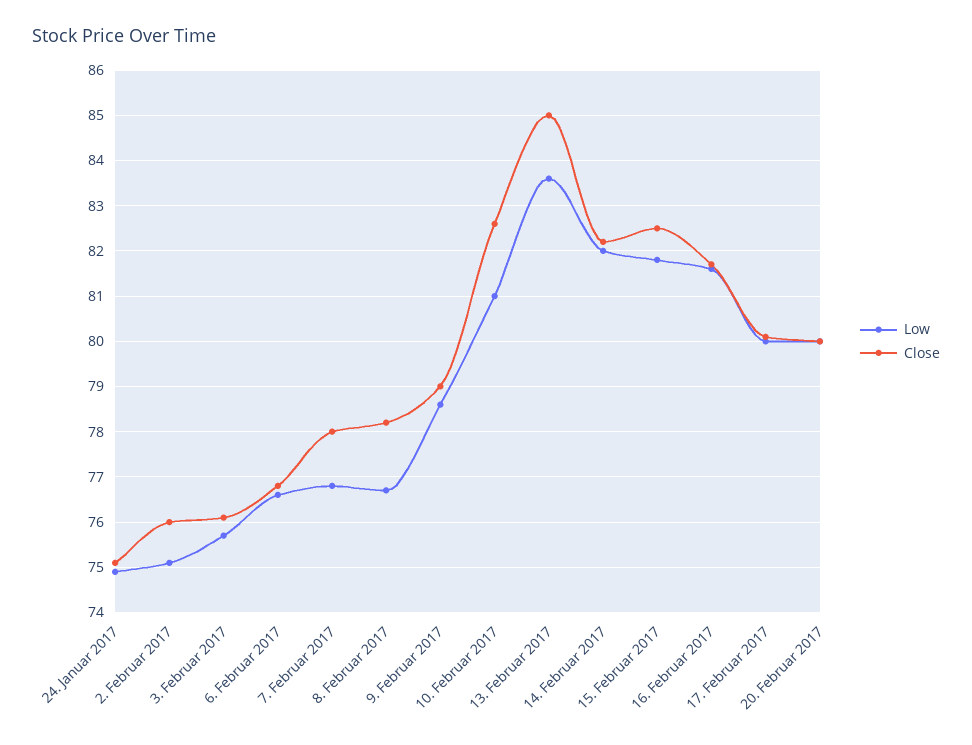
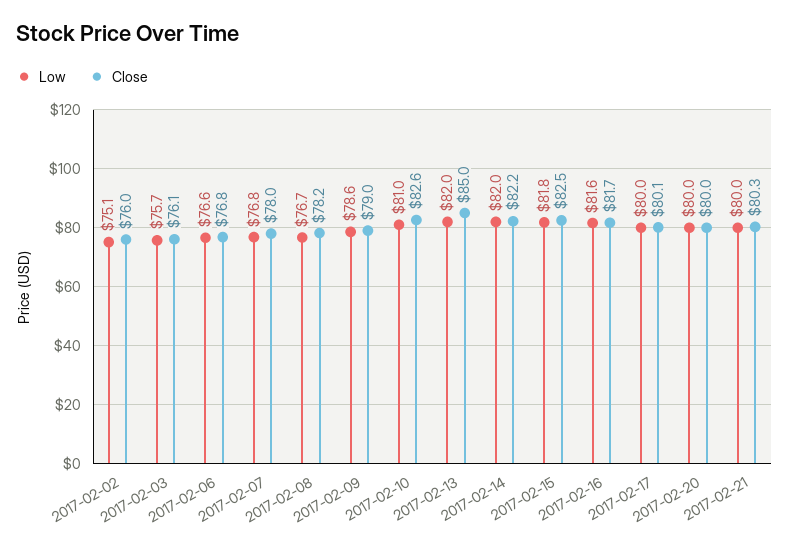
Low, 24. Januar 2017: 75 -> none
Close, 24. Januar 2017: 75 -> none
Low, 13. Februar 2017: 83.5 -> 82
Low, 2017-02-21: none -> 80
Close, 2017-02-21: none -> 80.3

